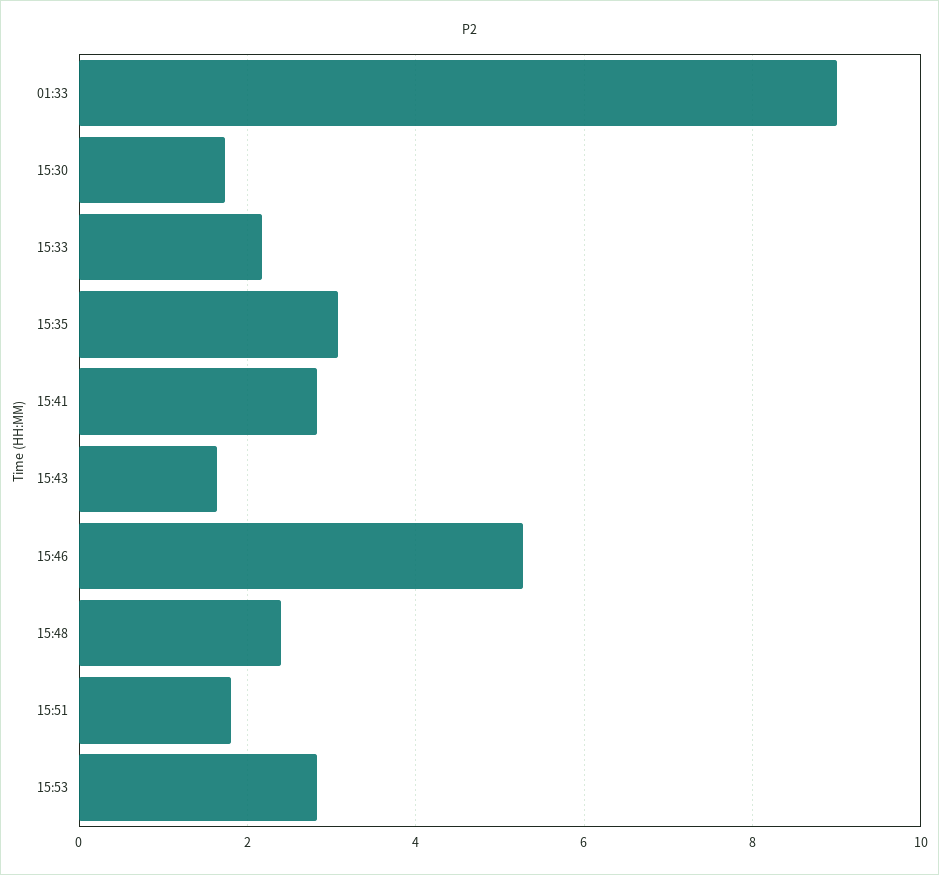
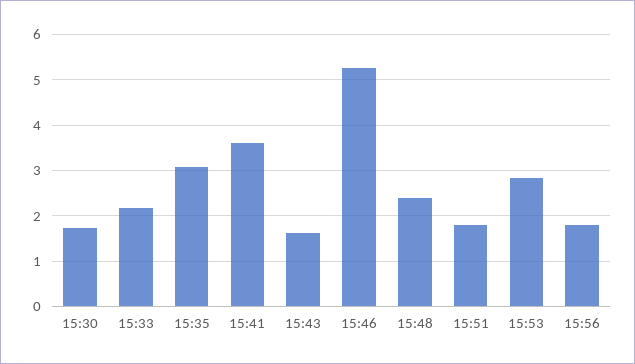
01:33: 9 -> none
15:41: 2.8 -> 3.6
15:56: none -> 1.8

